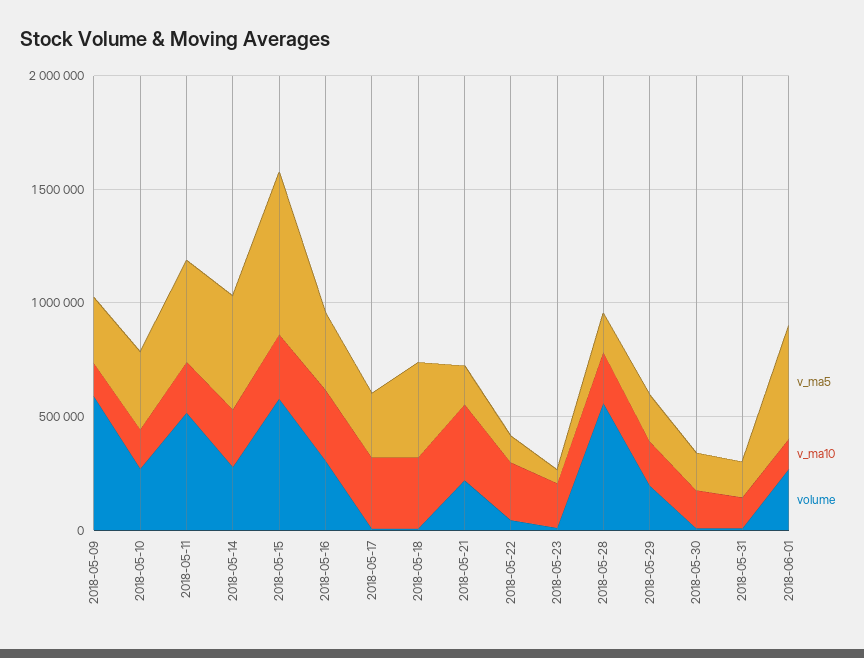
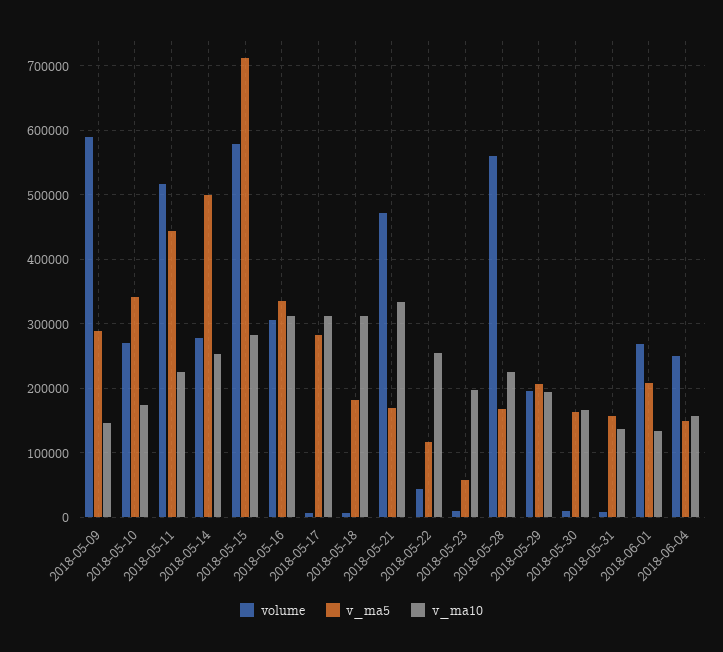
v_ma5, 2018-05-18: 400000 -> 180000
volume, 2018-05-21: 200000 -> 470000
v_ma5, 2018-06-01: 500000 -> 210000
volume, 2018-06-04: none -> 250000
v_ma5, 2018-06-04: none -> 150000
v_ma10, 2018-06-04: none -> 160000

